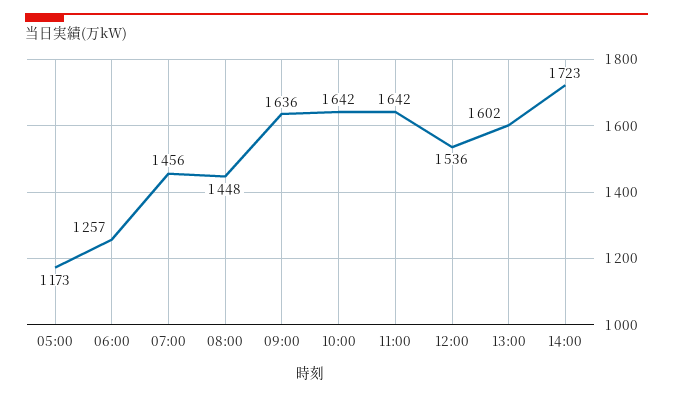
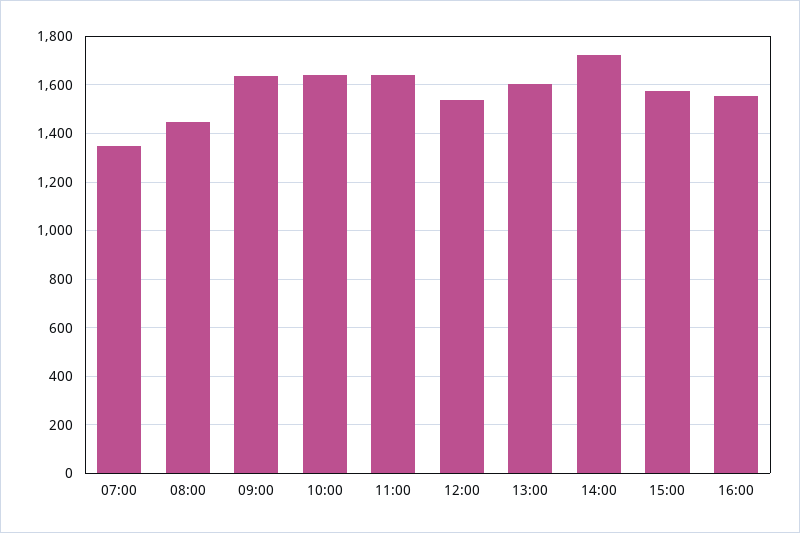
05:00: 1173 -> none
06:00: 1257 -> none
07:00: 1456 -> 1350
15:00: none -> 1575
16:00: none -> 1550

